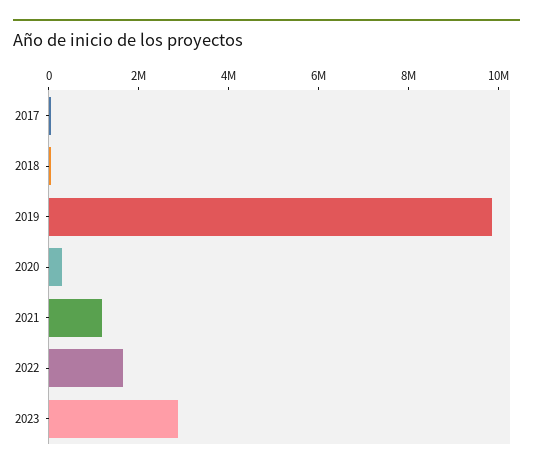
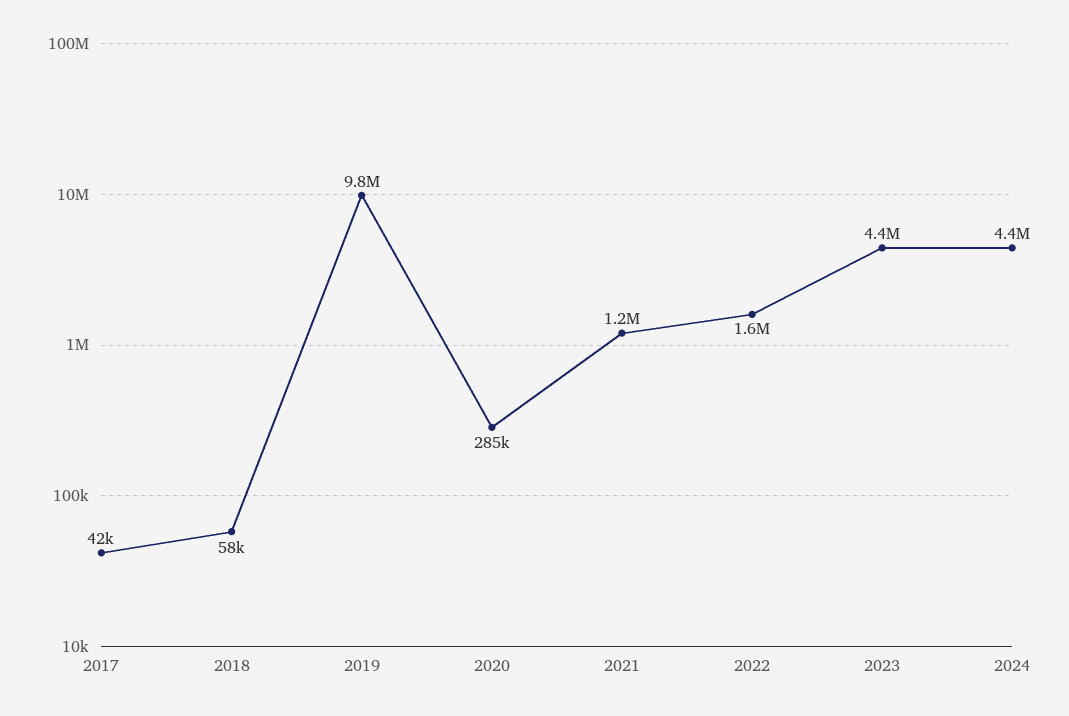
2023: 3000000 -> 4400000
2024: none -> 4400000

